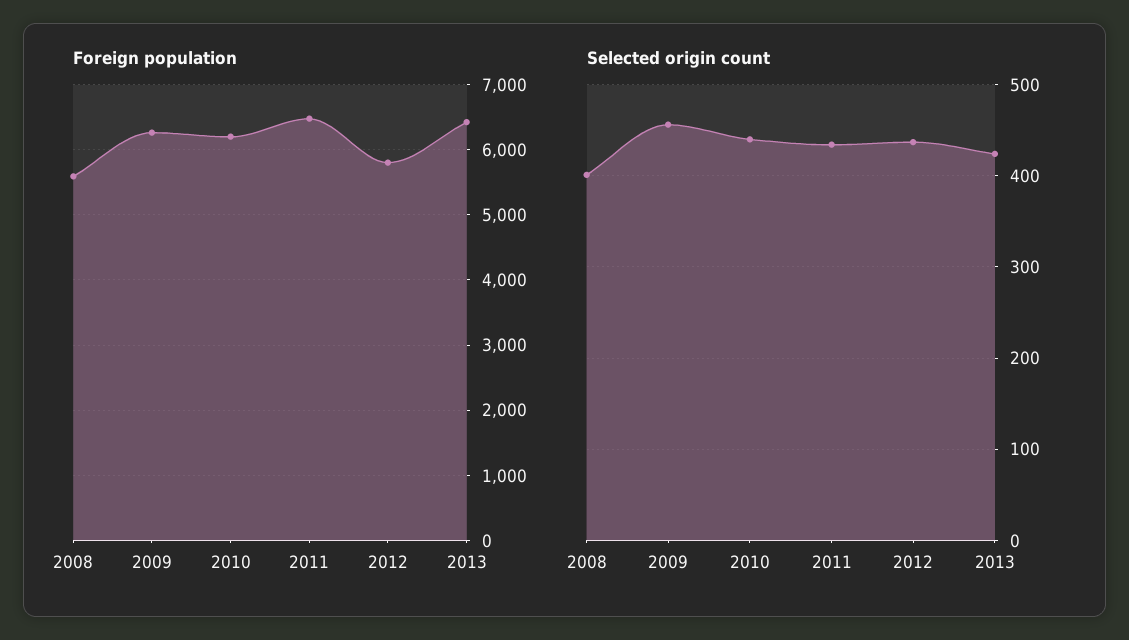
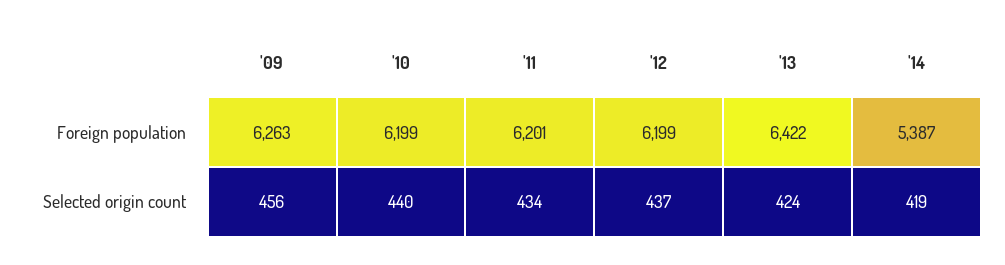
Foreign population, 2008: 5600 -> none
Foreign population, 2011: 6500 -> 6201
Foreign population, 2012: 5800 -> 6199
Selected origin count, 2008: 400 -> none
Foreign population, '14: none -> 5387
Selected origin count, '14: none -> 419

